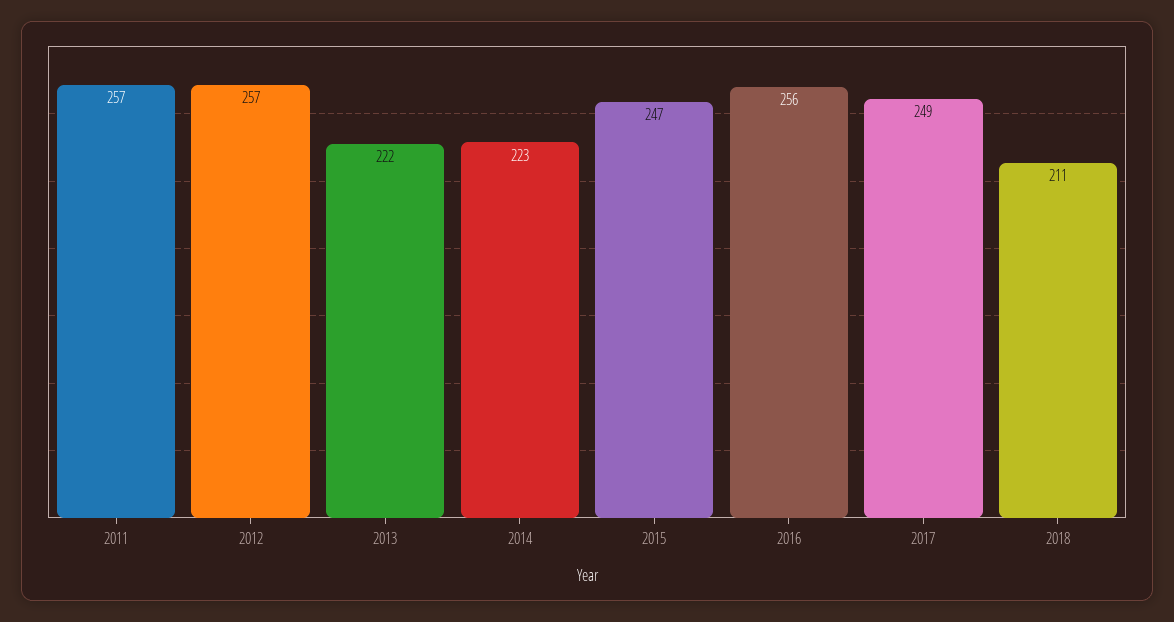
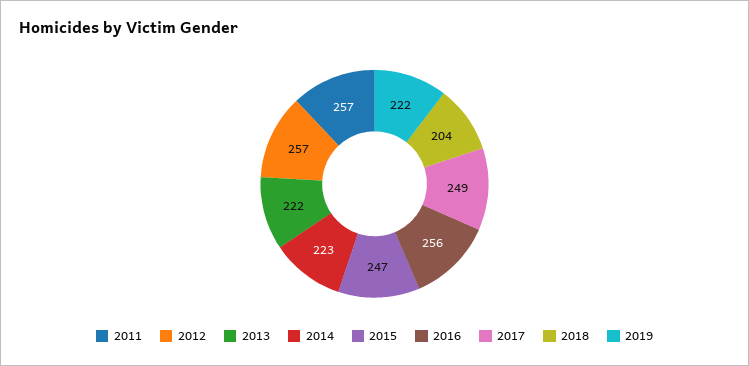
2018: 211 -> 204
2019: none -> 222

